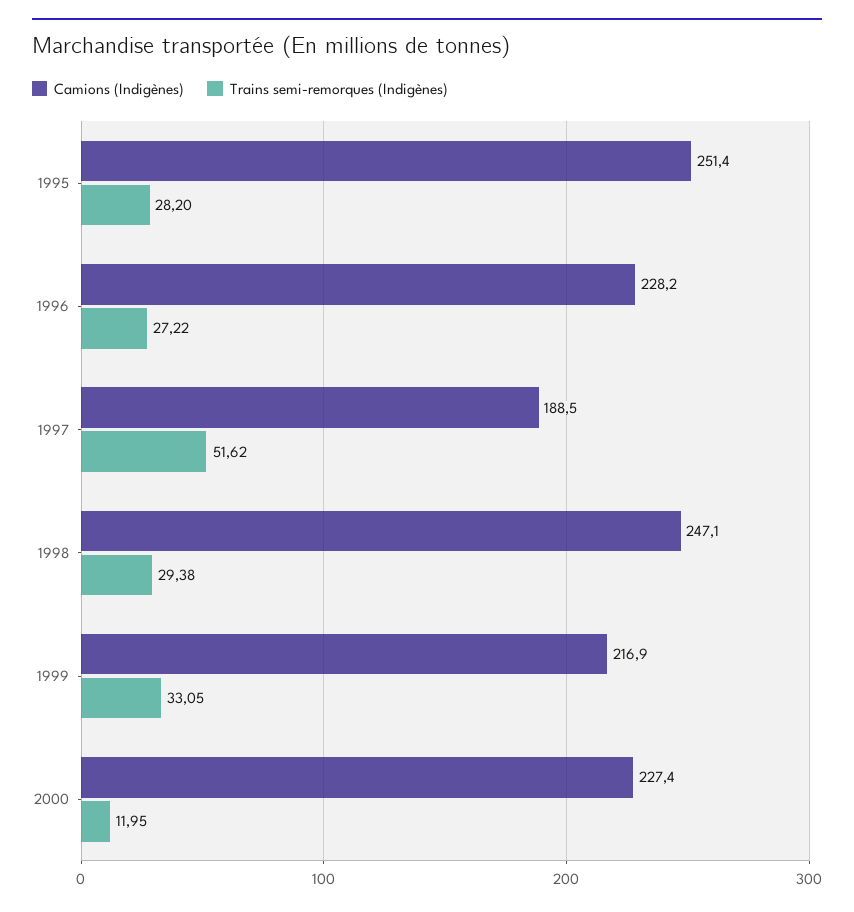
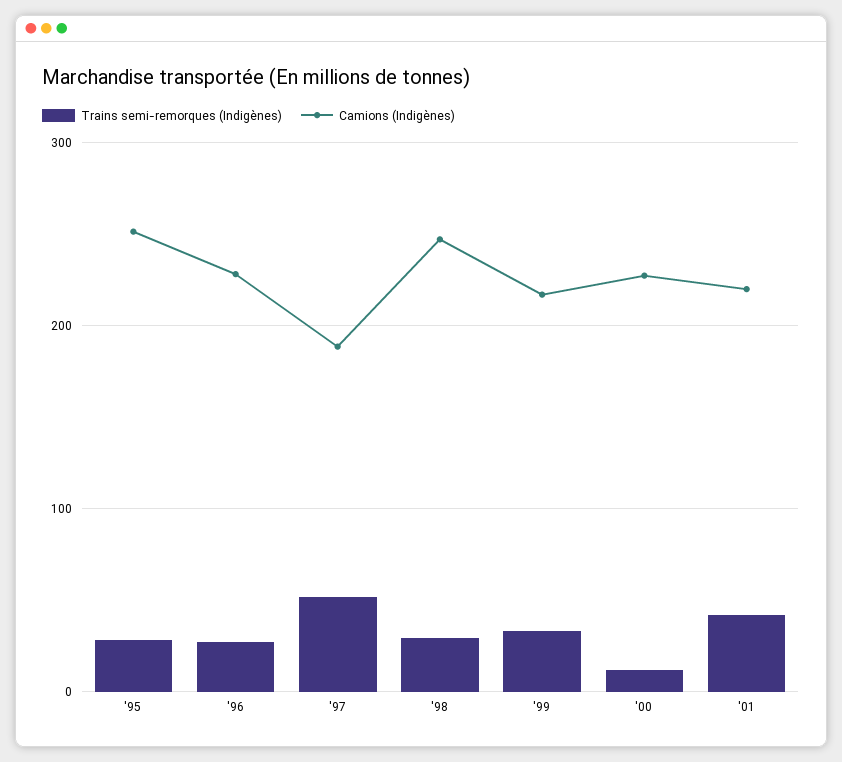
Trains semi-remorques (Indigènes), '01: none -> 40
Camions (Indigènes), '01: none -> 220

